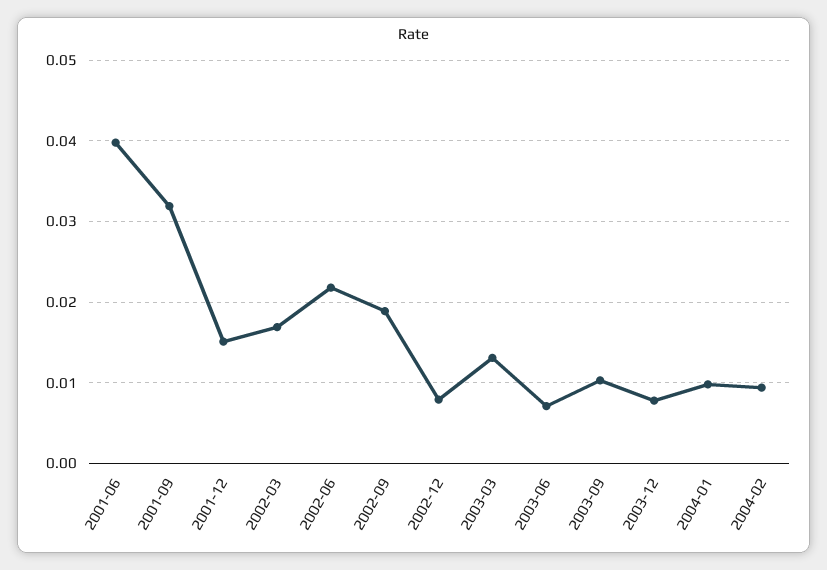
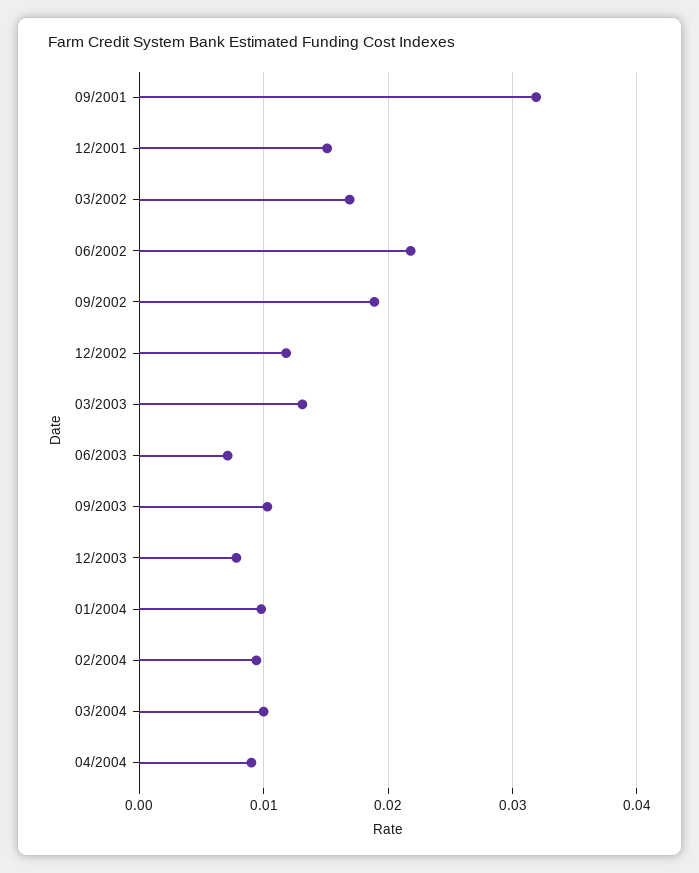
2001-06: 0.04 -> none
2002-12: 0.008 -> 0.012
03/2004: none -> 0.01
04/2004: none -> 0.009

